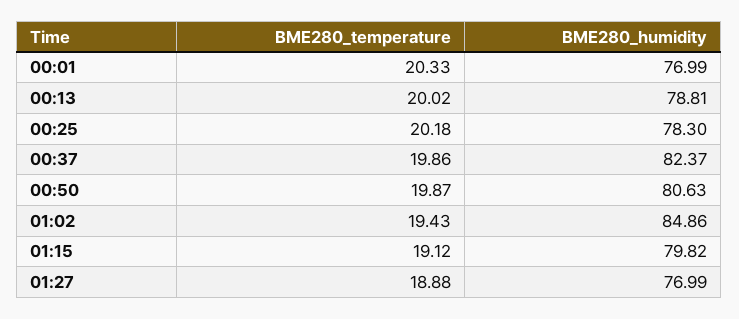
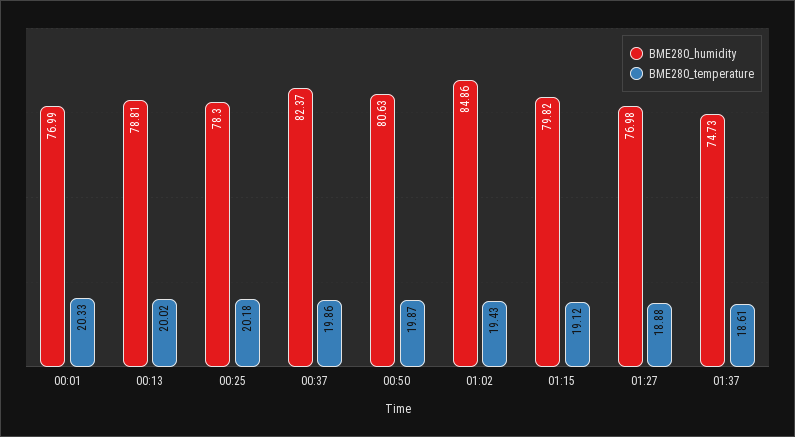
BME280_humidity, 01:27: 76.99 -> 76.98
BME280_humidity, 01:37: none -> 74.73
BME280_temperature, 01:37: none -> 18.61

